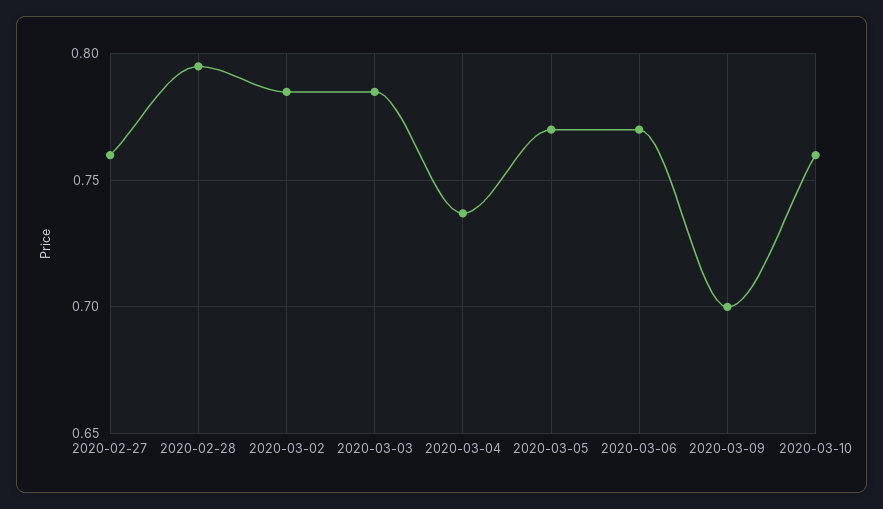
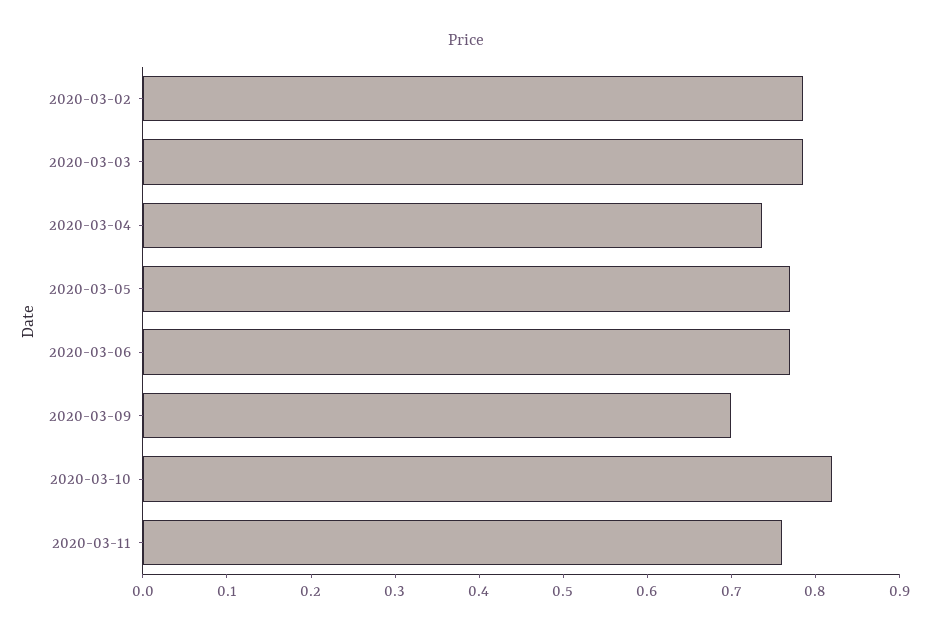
2020-02-27: 0.76 -> none
2020-02-28: 0.795 -> none
2020-03-10: 0.76 -> 0.82
2020-03-11: none -> 0.76

